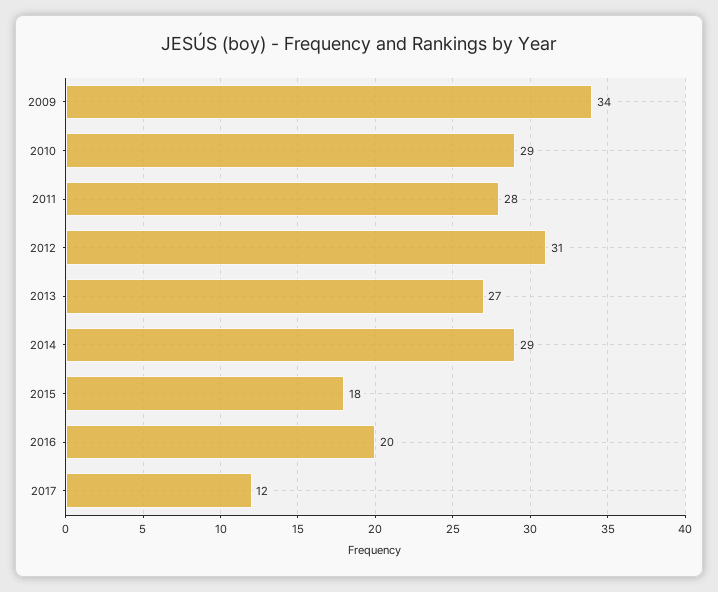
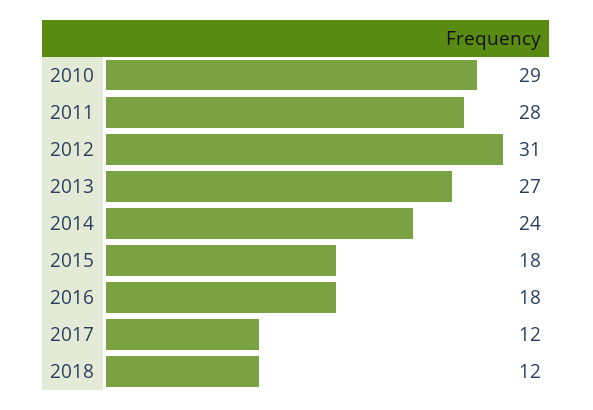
2009: 34 -> none
2014: 29 -> 24
2016: 20 -> 18
2018: none -> 12

